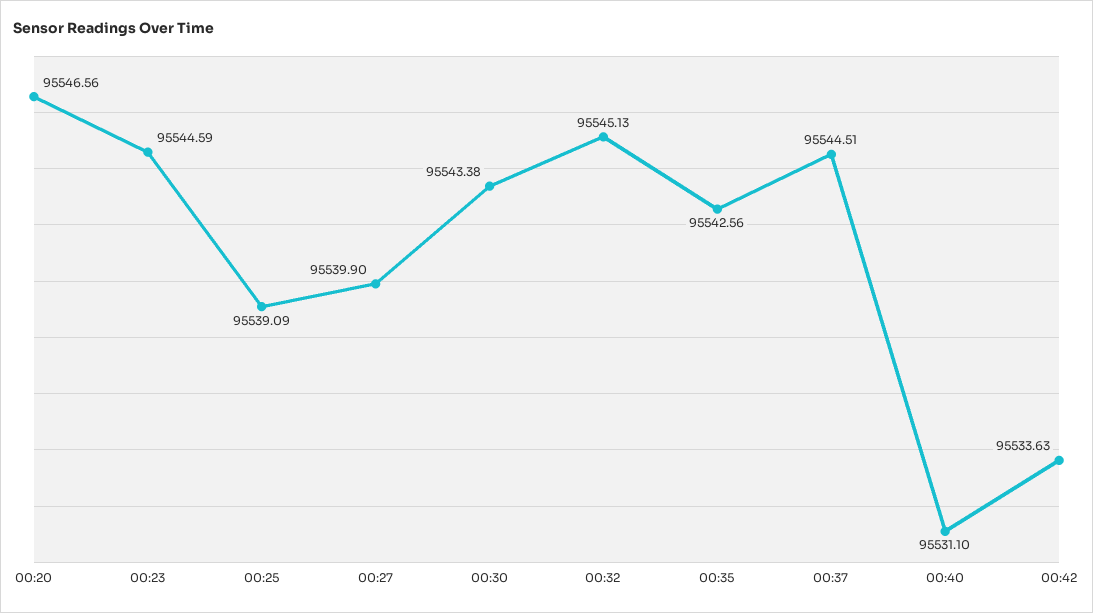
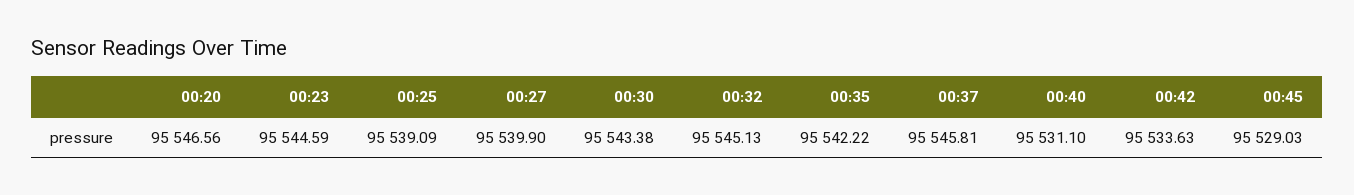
00:35: 95542.56 -> 95542.22
00:37: 95544.51 -> 95545.81
00:45: none -> 95529.03

